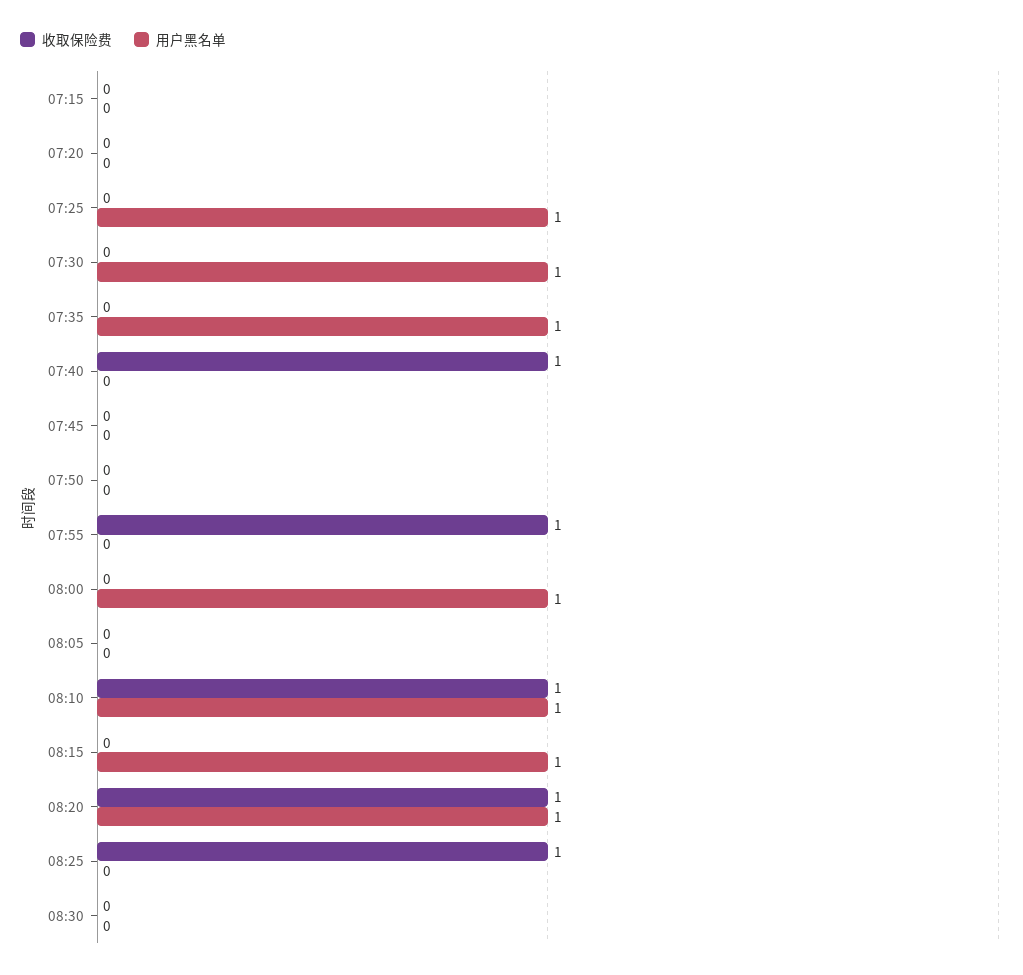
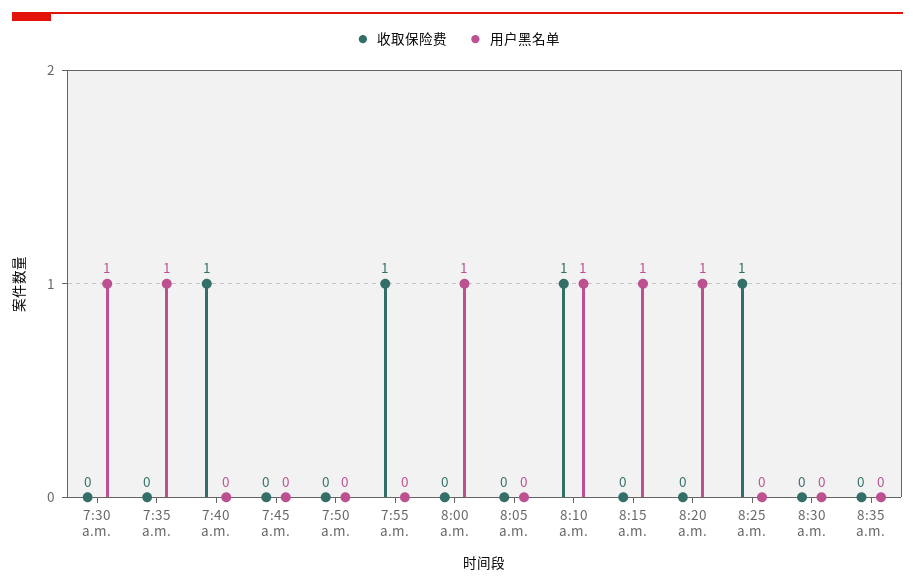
收取保险费, 07:15: 0 -> none
用户黑名单, 07:15: 0 -> none
收取保险费, 07:20: 0 -> none
用户黑名单, 07:20: 0 -> none
收取保险费, 07:25: 0 -> none
用户黑名单, 07:25: 1 -> none
收取保险费, 08:20: 1 -> 0
收取保险费, 8:35 a.m.: none -> 0
用户黑名单, 8:35 a.m.: none -> 0

